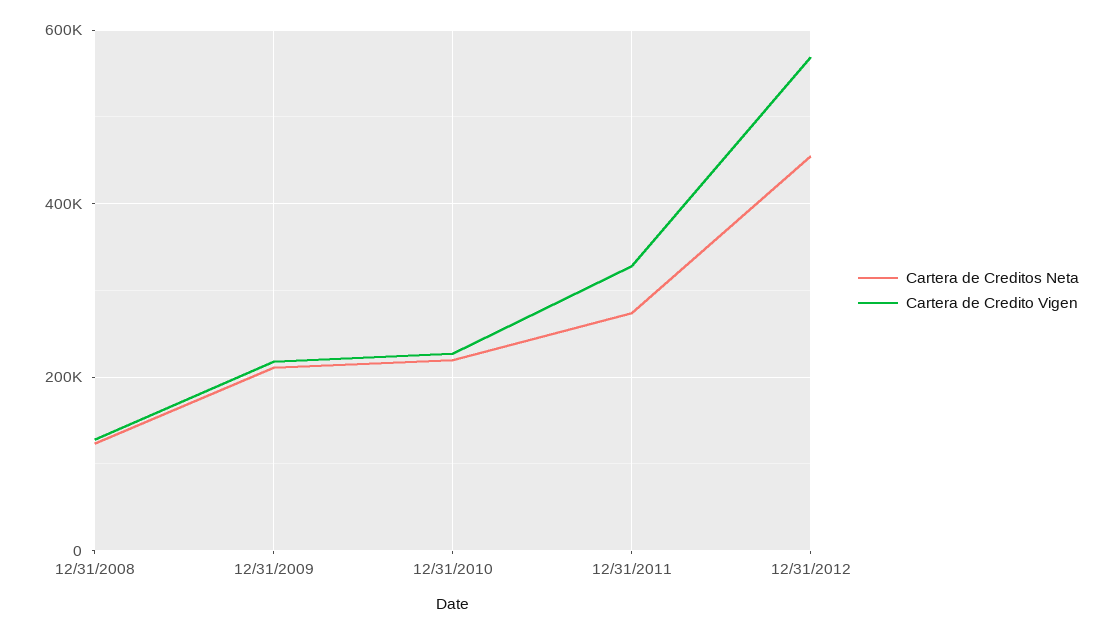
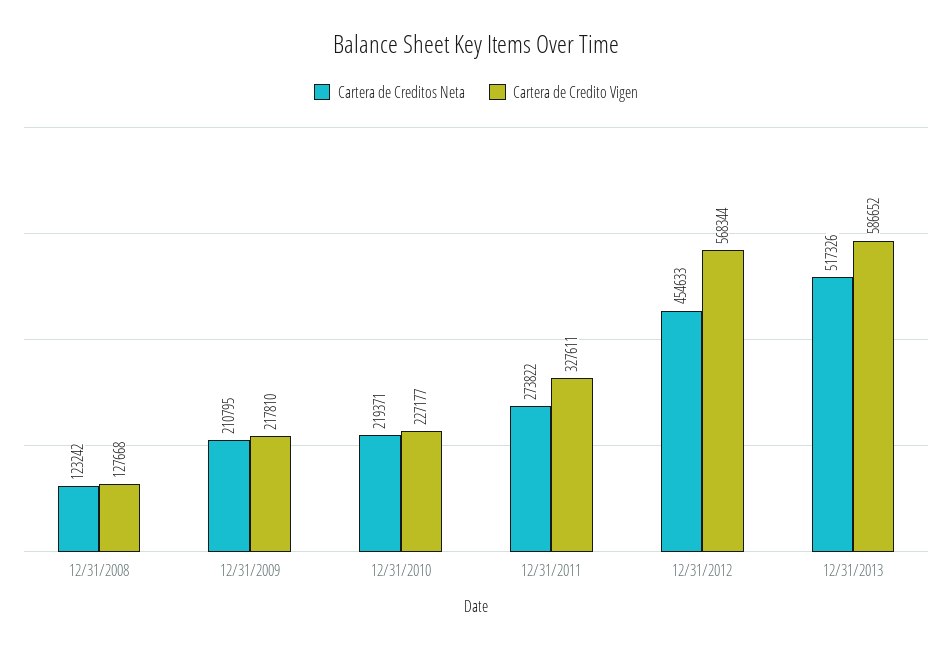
Cartera de Creditos Neta, 12/31/2013: none -> 517326
Cartera de Credito Vigen, 12/31/2013: none -> 586652

